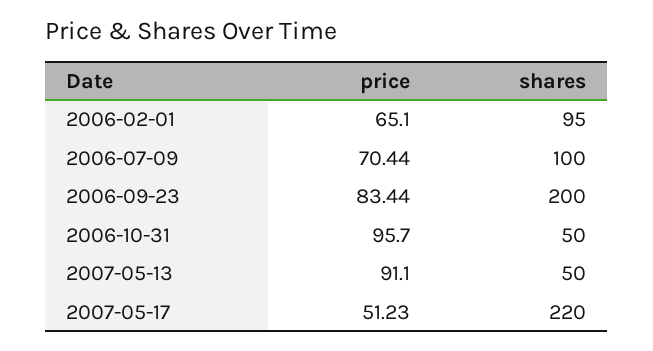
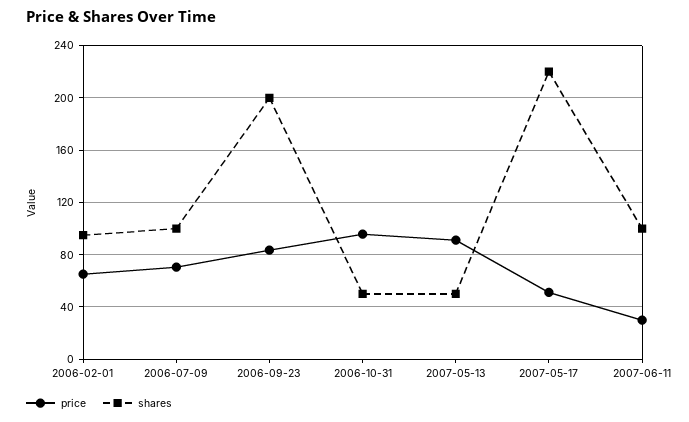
price, 2007-06-11: none -> 30
shares, 2007-06-11: none -> 100

